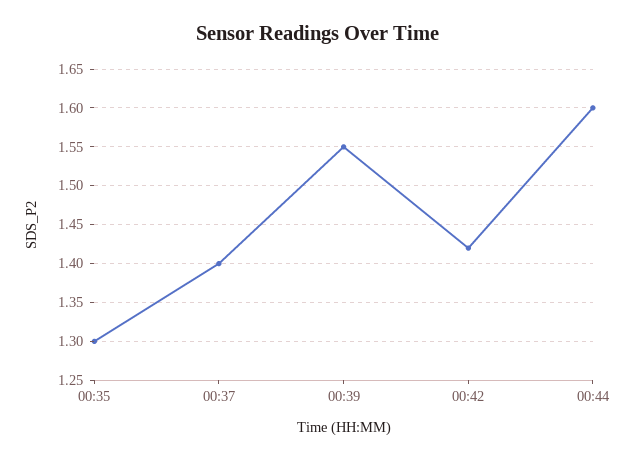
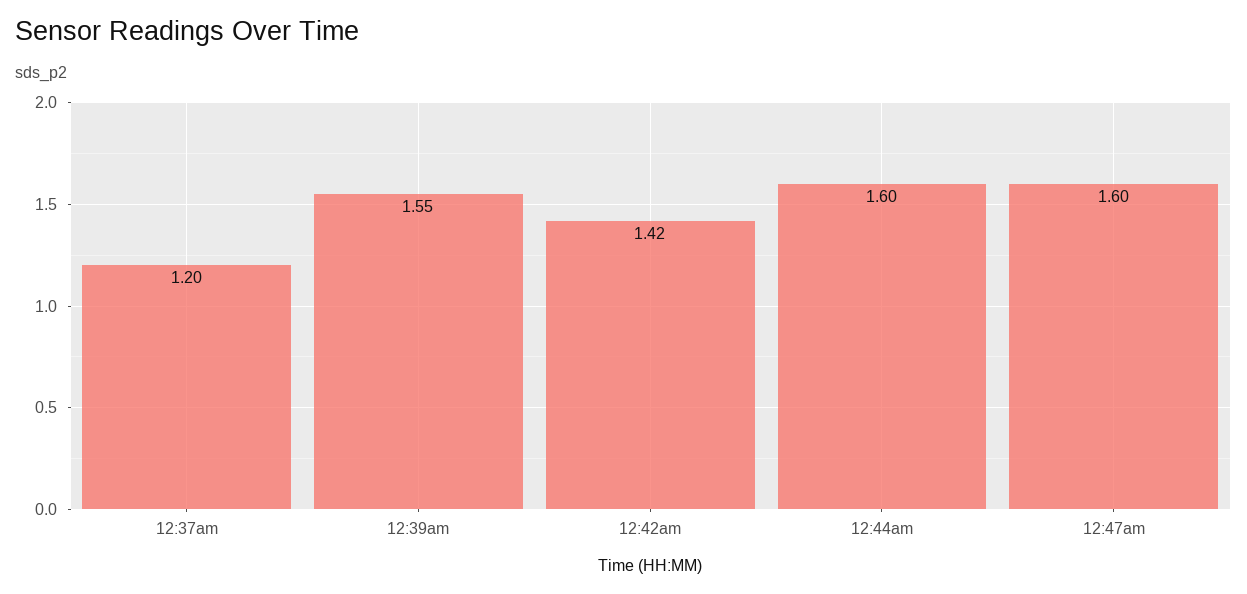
00:35: 1.3 -> none
00:37: 1.4 -> 1.2
12:47am: none -> 1.6

